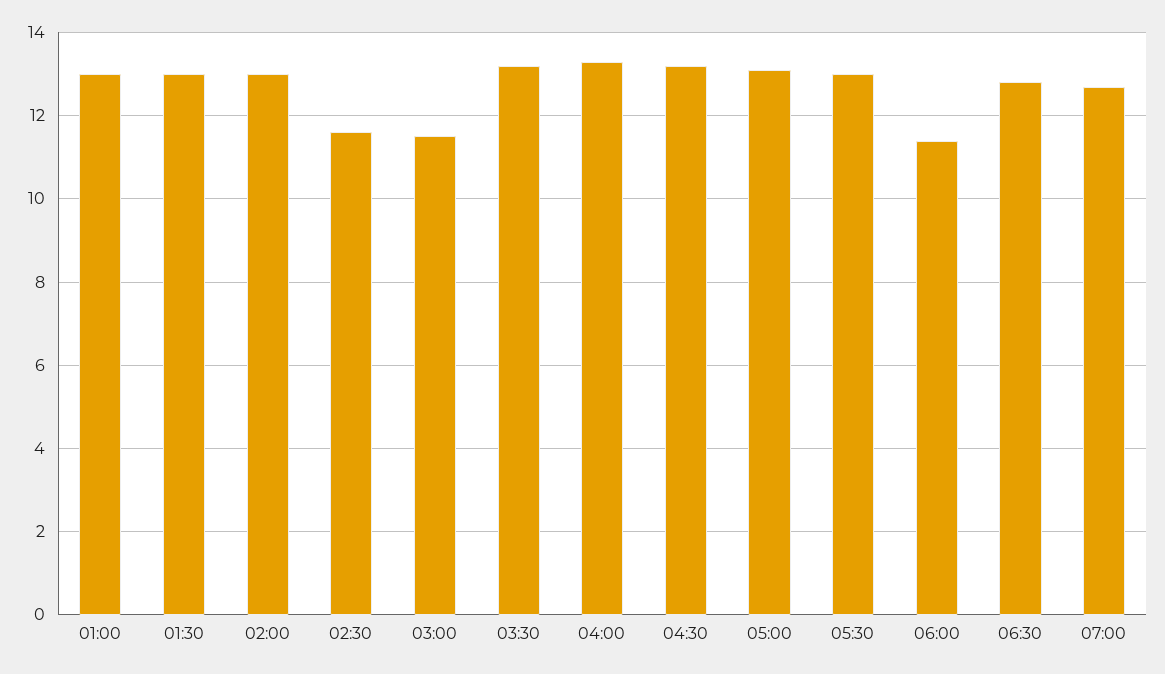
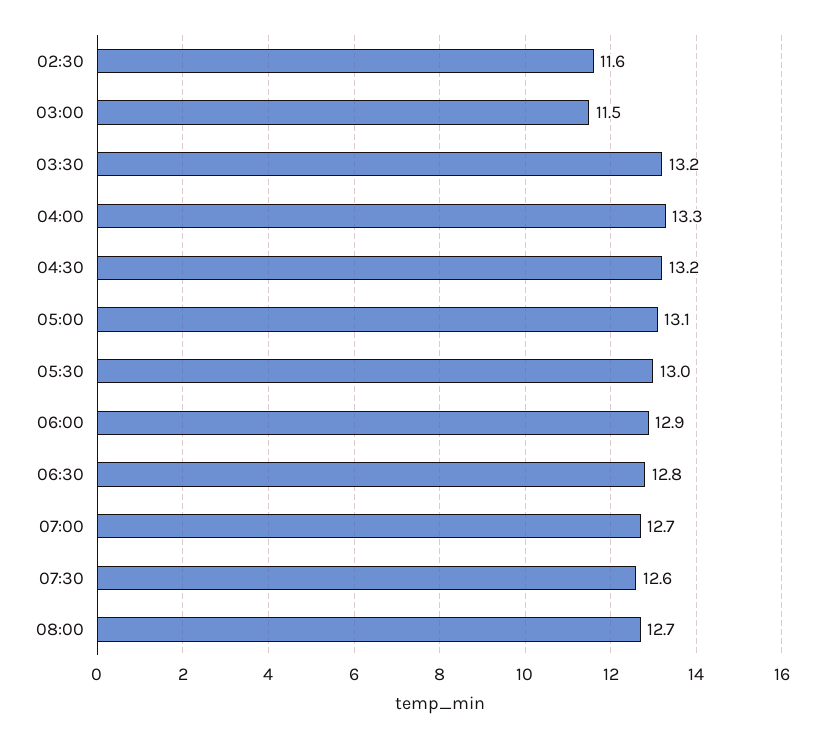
01:00: 13 -> none
01:30: 13 -> none
02:00: 13 -> none
06:00: 11.5 -> 12.9
07:30: none -> 12.6
08:00: none -> 12.7

